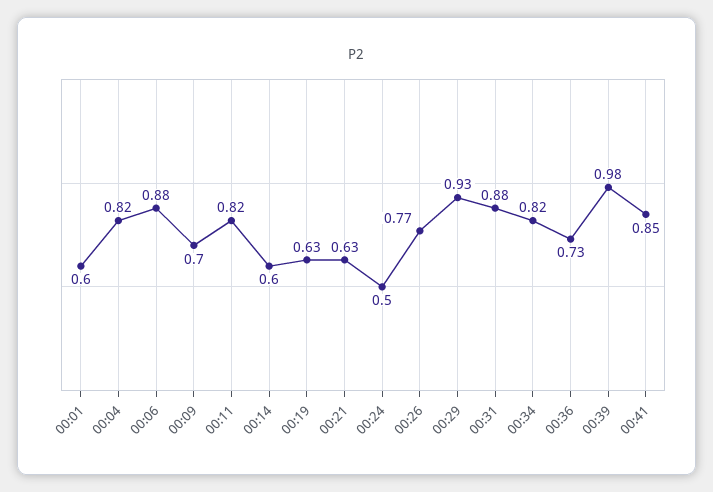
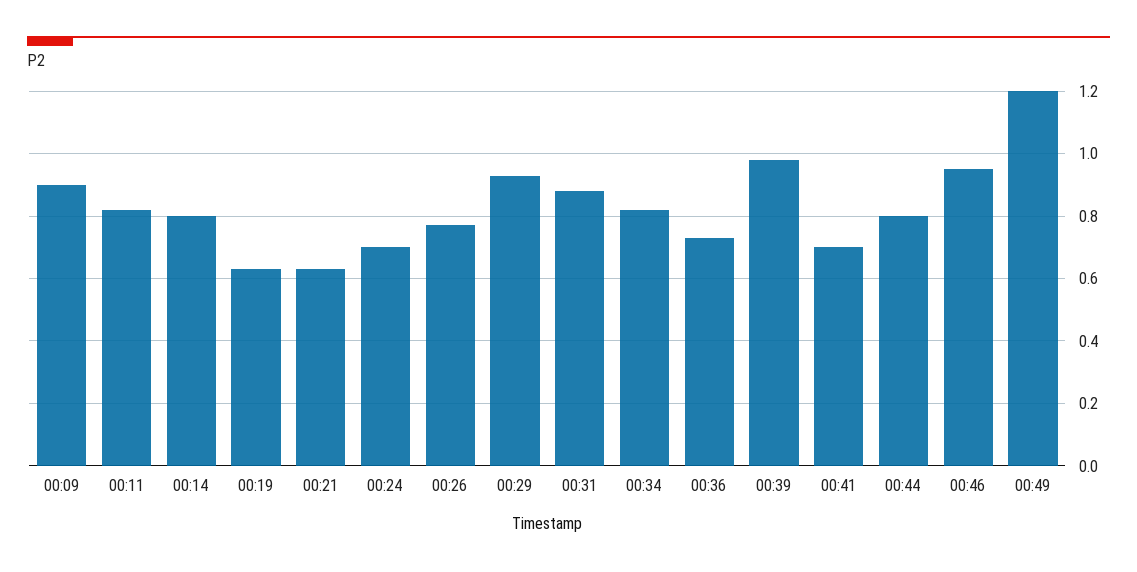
00:01: 0.6 -> none
00:04: 0.82 -> none
00:06: 0.88 -> none
00:09: 0.7 -> 0.9
00:14: 0.6 -> 0.8
00:24: 0.5 -> 0.7
00:41: 0.85 -> 0.7
00:44: none -> 0.8
00:46: none -> 0.95
00:49: none -> 1.2

